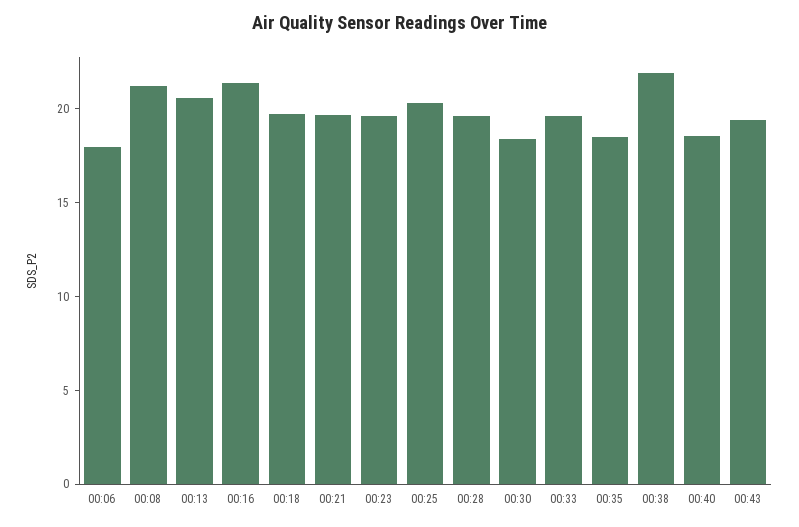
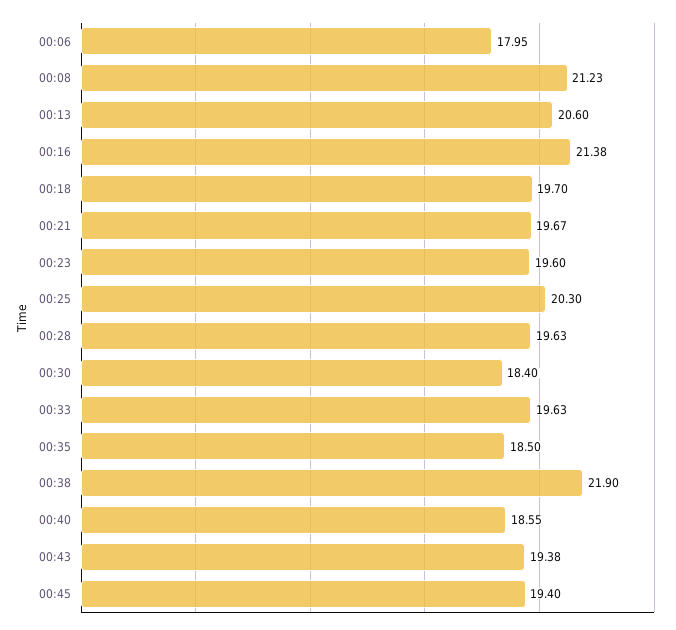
00:45: none -> 19.4

